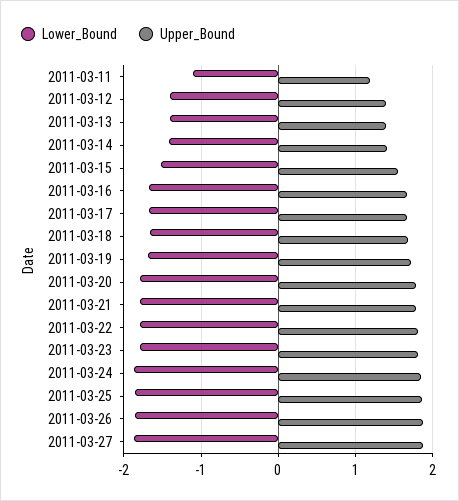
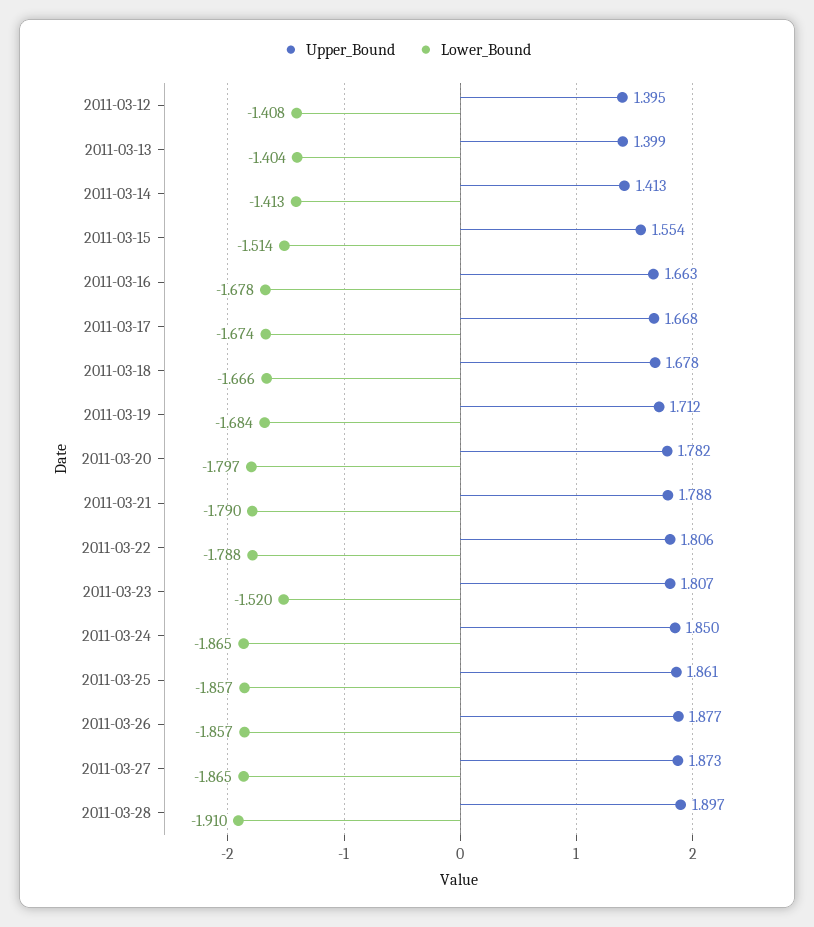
Lower_Bound, 2011-03-11: -1.1 -> none
Upper_Bound, 2011-03-11: 1.2 -> none
Lower_Bound, 2011-03-23: -1.8 -> -1.52
Upper_Bound, 2011-03-28: none -> 1.897
Lower_Bound, 2011-03-28: none -> -1.91

